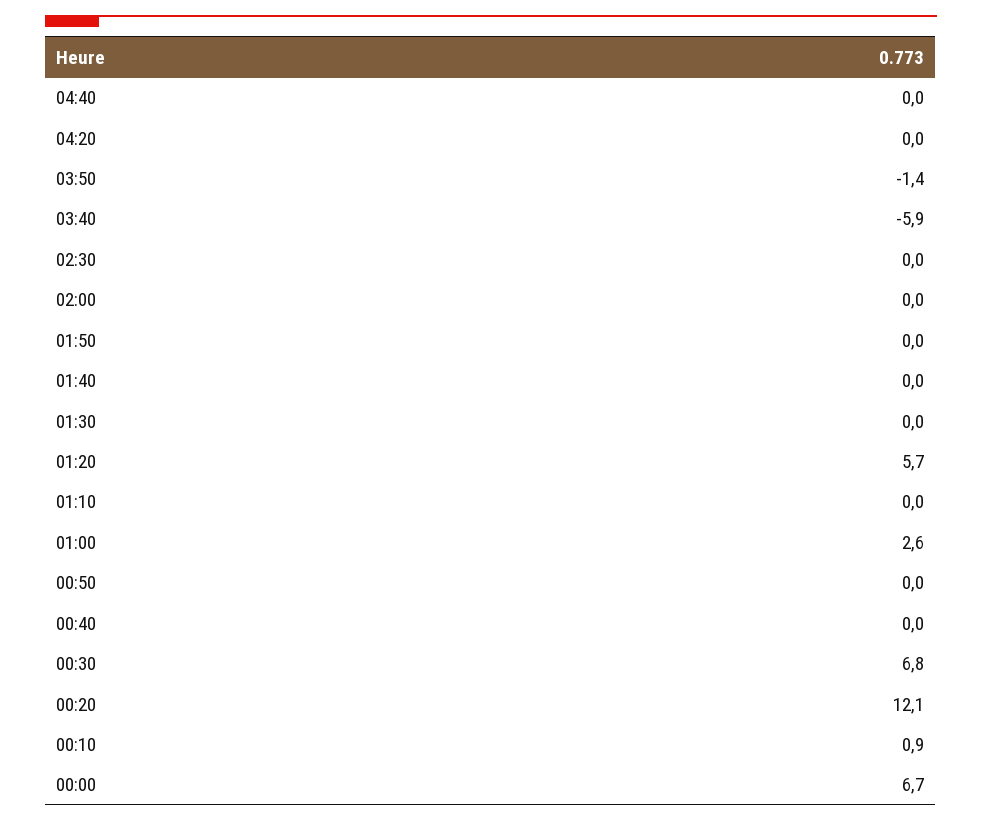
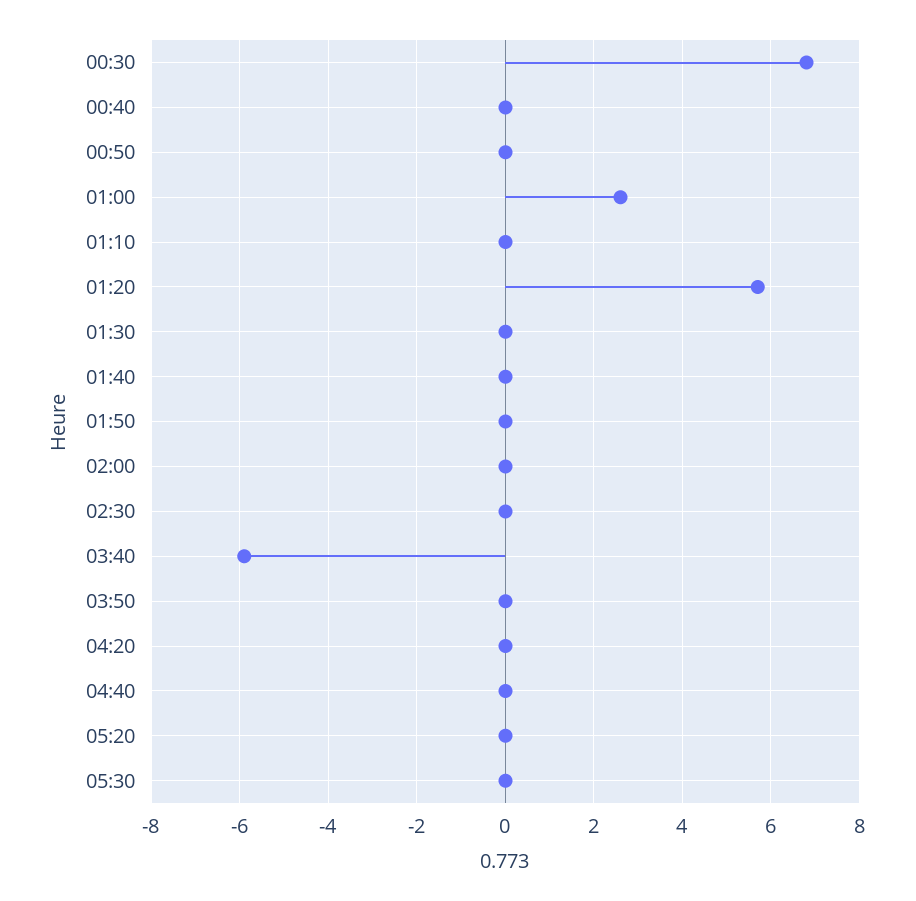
03:50: -1.4 -> 0
00:20: 12.1 -> none
00:10: 0.9 -> none
00:00: 6.7 -> none
05:20: none -> 0
05:30: none -> 0

